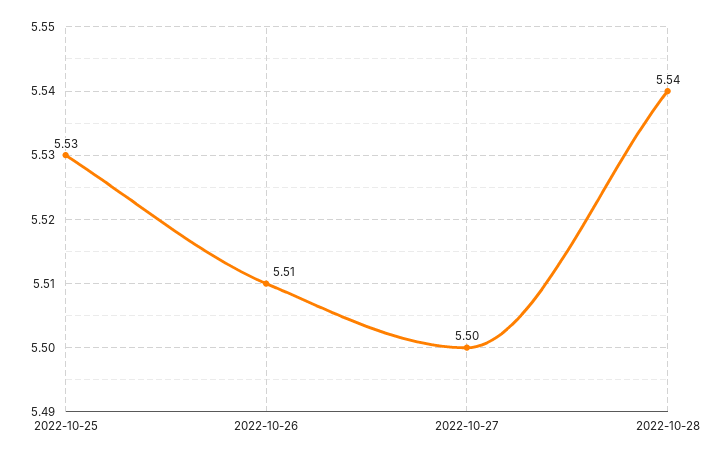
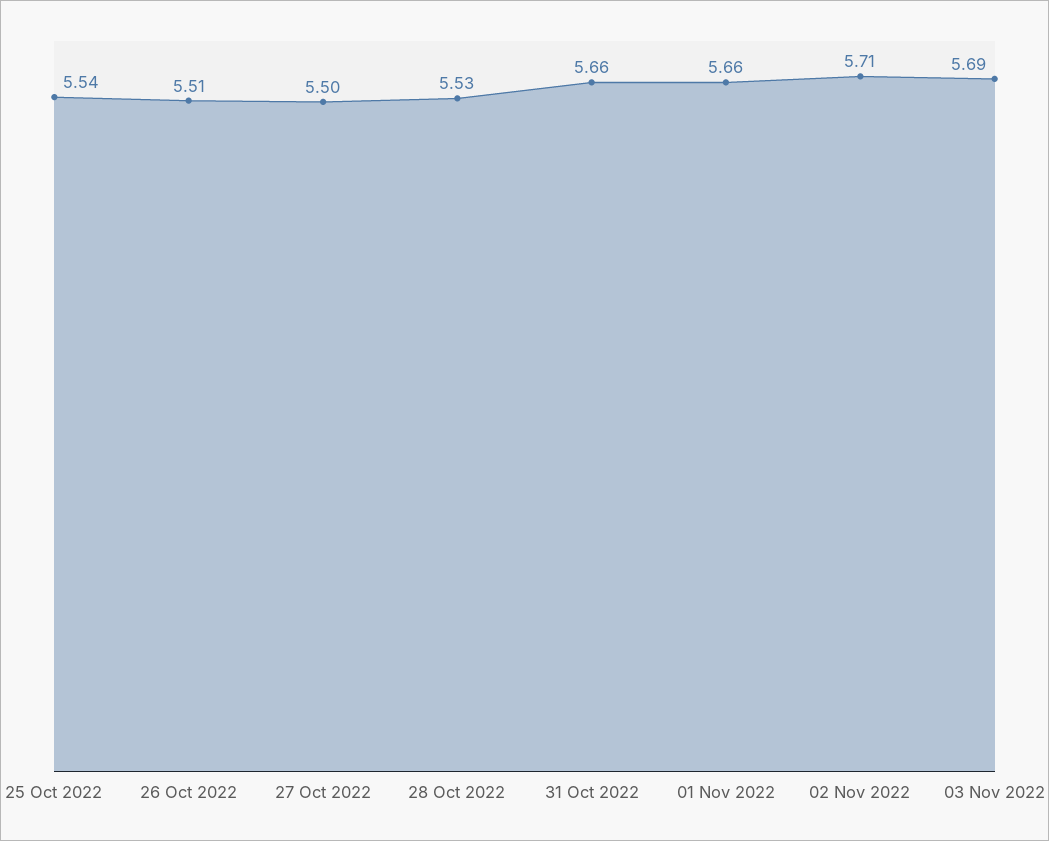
2022-10-25: 5.53 -> 5.54
2022-10-28: 5.54 -> 5.53
31 Oct 2022: none -> 5.66
01 Nov 2022: none -> 5.66
02 Nov 2022: none -> 5.71
03 Nov 2022: none -> 5.69

